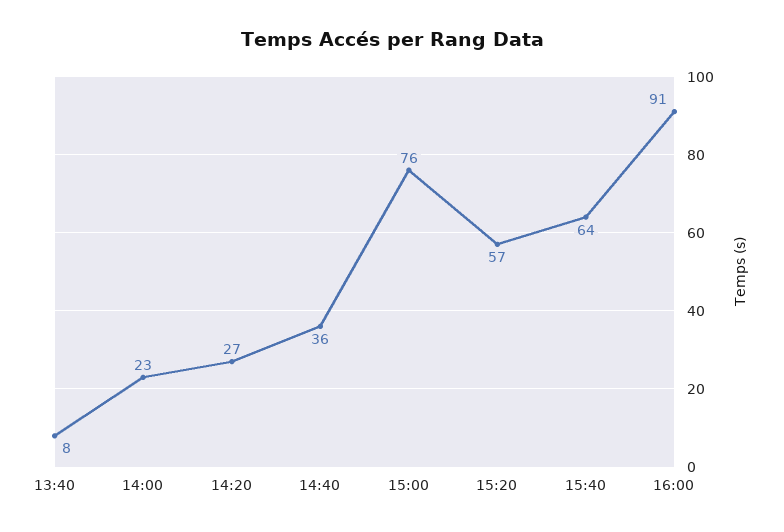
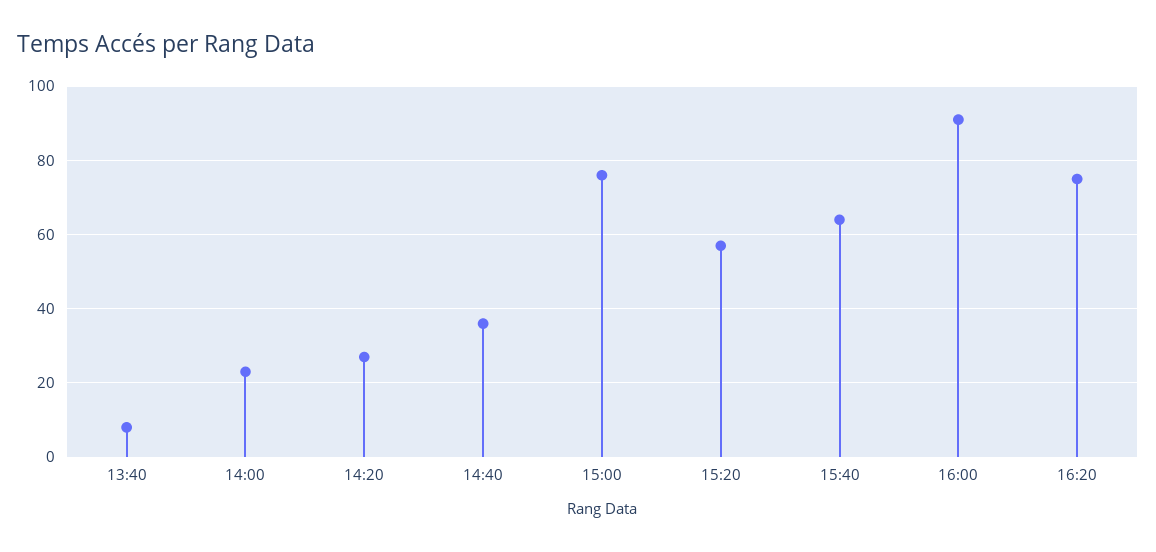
16:20: none -> 75

